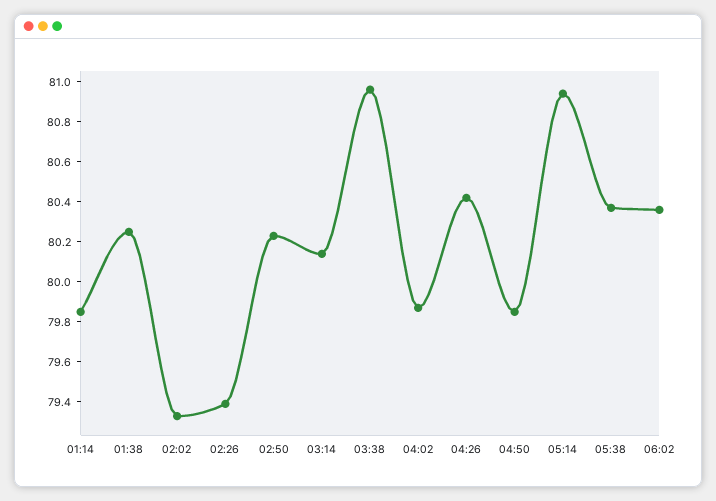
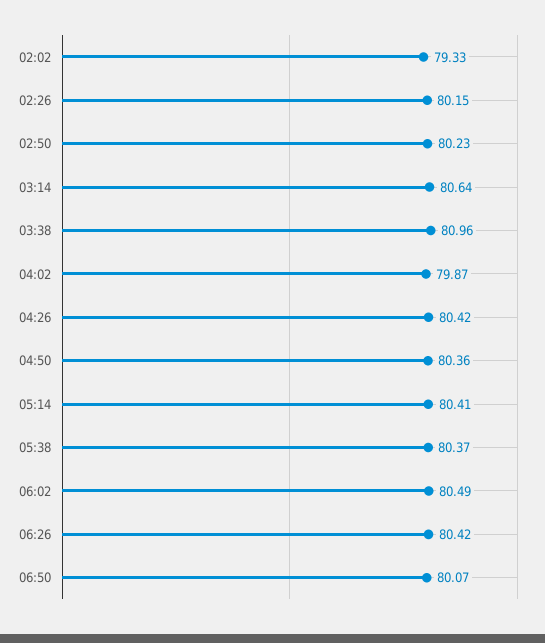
01:14: 79.85 -> none
01:38: 80.25 -> none
02:26: 79.4 -> 80.15
03:14: 80.15 -> 80.64
04:50: 79.85 -> 80.36
05:14: 80.95 -> 80.41
06:02: 80.35 -> 80.49
06:26: none -> 80.42
06:50: none -> 80.07

